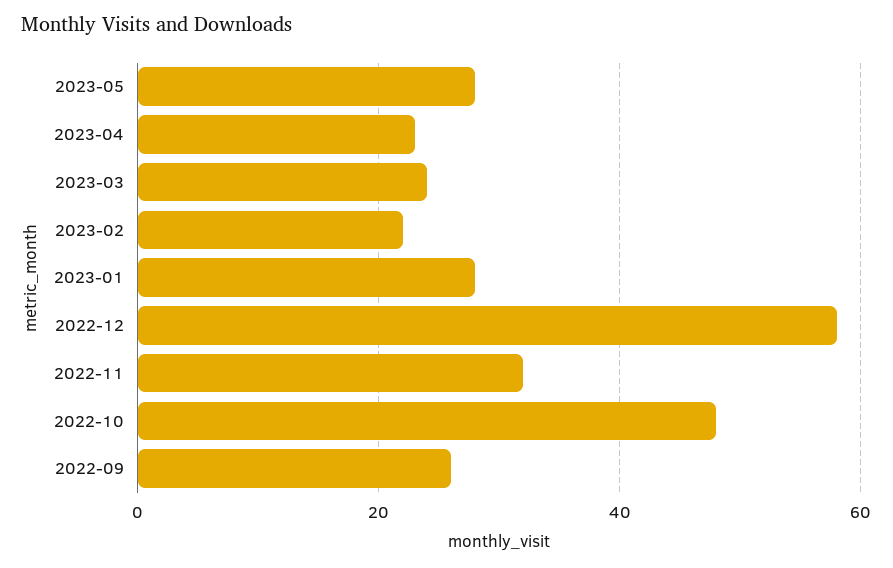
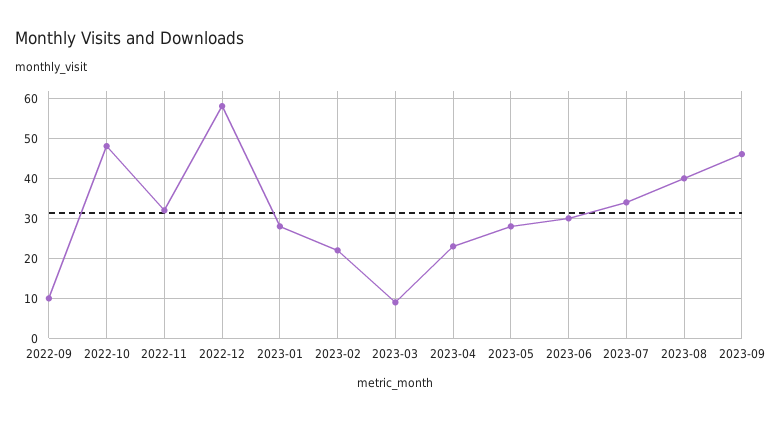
2023-03: 25 -> 10
2022-09: 25 -> 10
2023-06: none -> 30
2023-07: none -> 35
2023-08: none -> 40
2023-09: none -> 45

